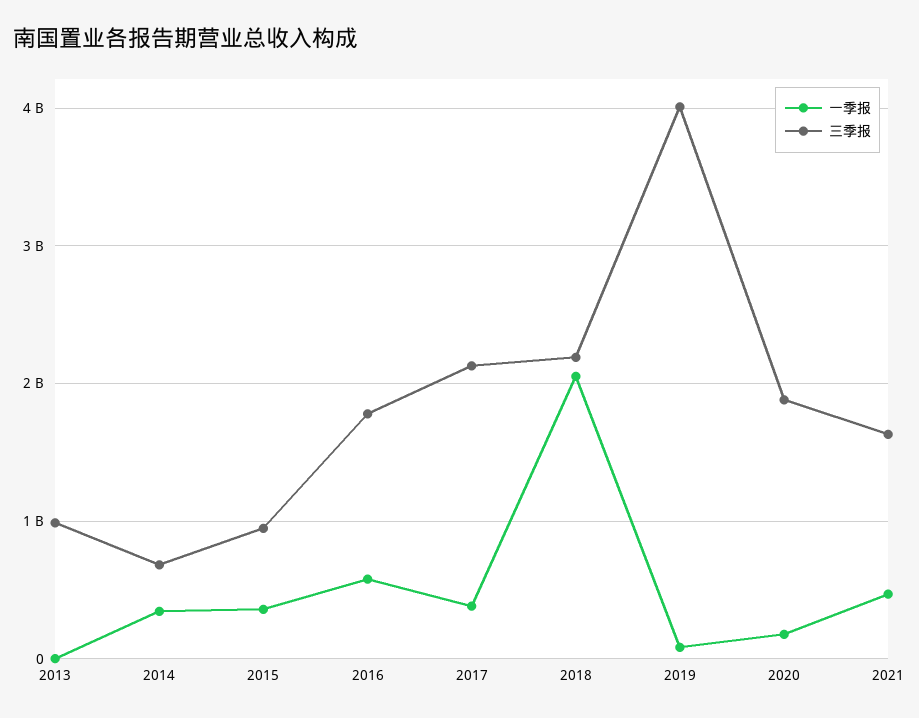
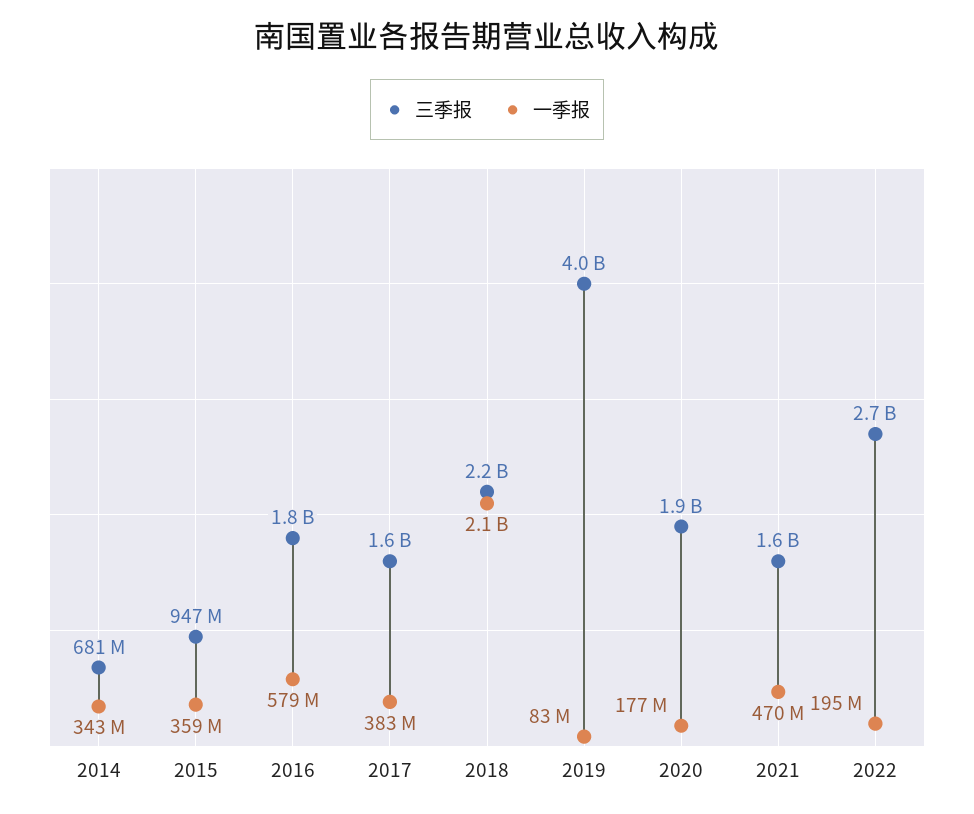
一季报, 2013: 0 -> none
三季报, 2013: 1000000000 -> none
三季报, 2017: 2100000000 -> 1600000000
三季报, 2022: none -> 2700000000
一季报, 2022: none -> 195000000

